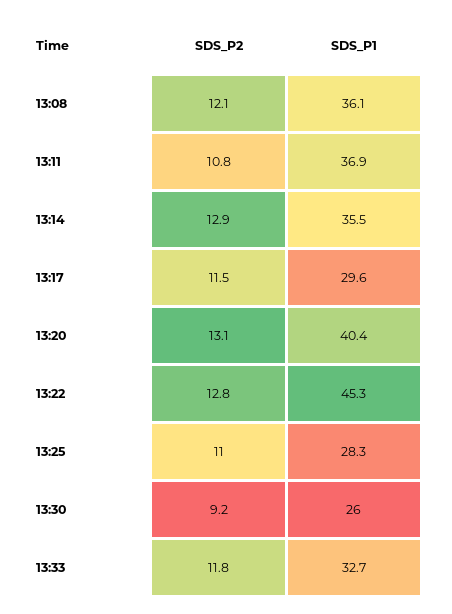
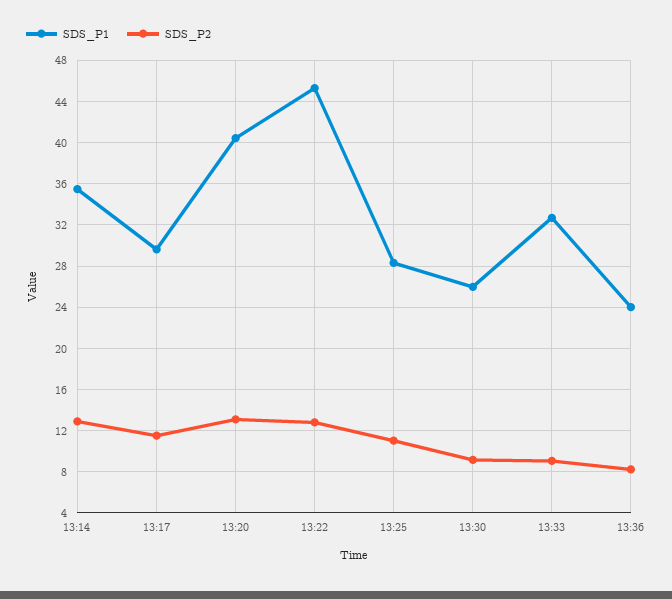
SDS_P2, 13:08: 12.1 -> none
SDS_P1, 13:08: 36.1 -> none
SDS_P2, 13:11: 10.8 -> none
SDS_P1, 13:11: 36.9 -> none
SDS_P2, 13:33: 11.8 -> 9
SDS_P1, 13:36: none -> 24
SDS_P2, 13:36: none -> 8

